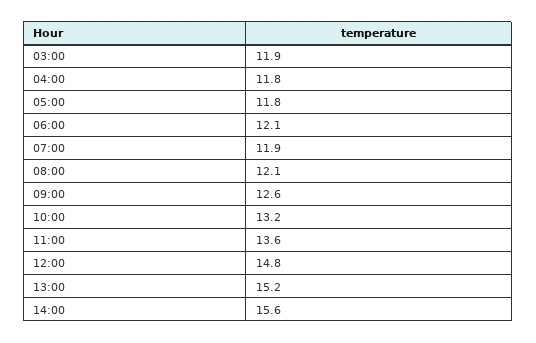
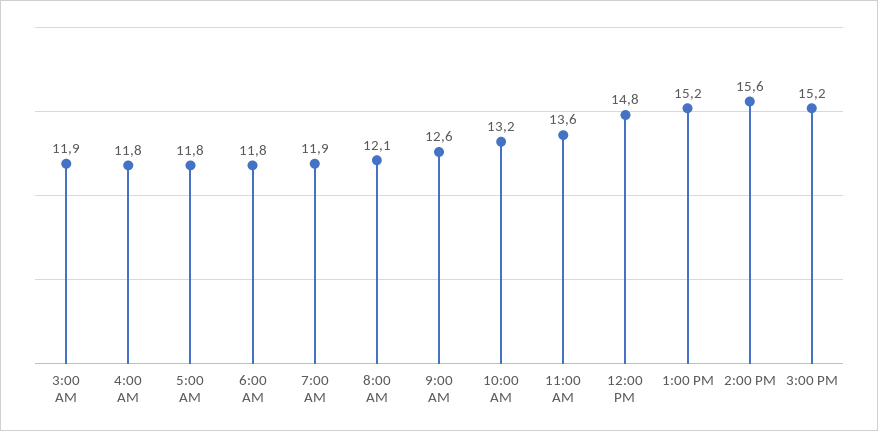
06:00: 12.1 -> 11.8
3:00 PM: none -> 15.2

